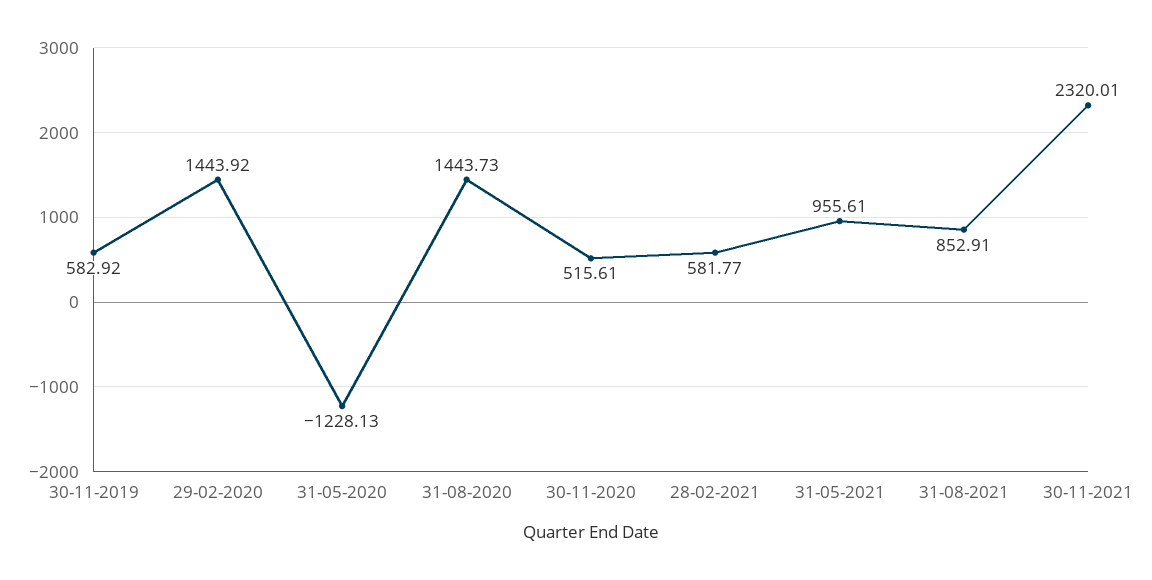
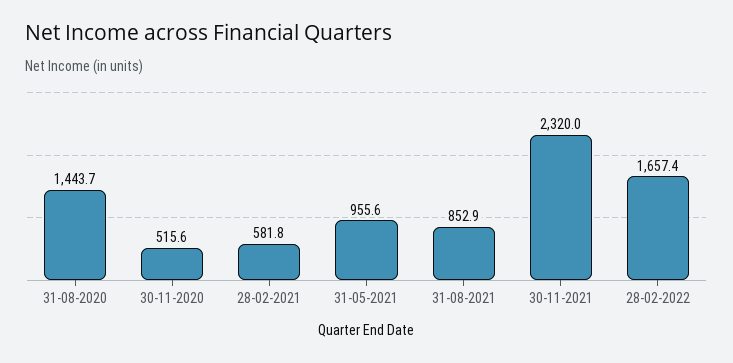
30-11-2019: 582.92 -> none
29-02-2020: 1443.92 -> none
31-05-2020: -1228.13 -> none
28-02-2022: none -> 1657.4

